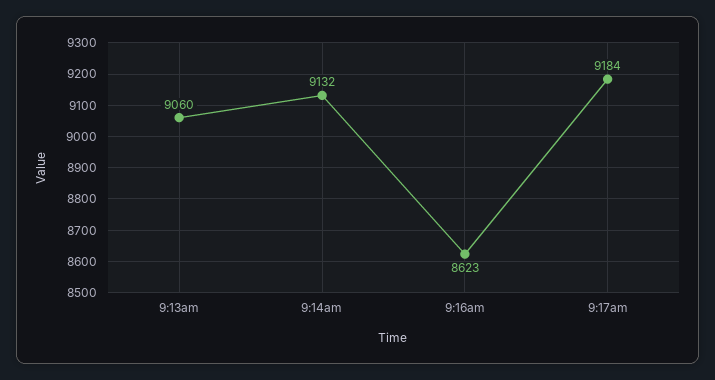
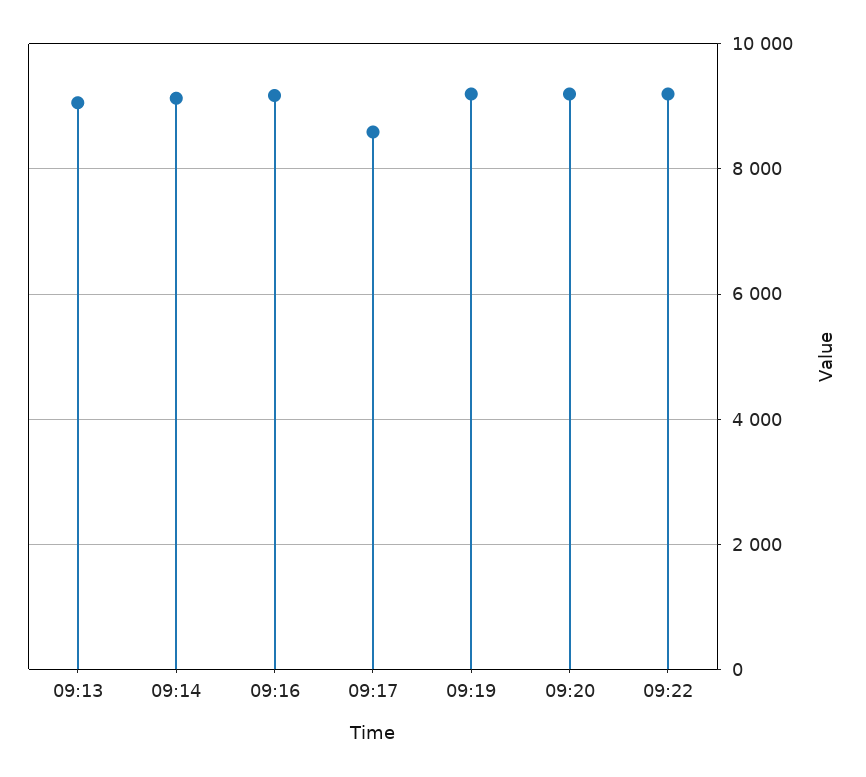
9:16am: 8623 -> 9200
9:17am: 9184 -> 8600
09:19: none -> 9200
09:20: none -> 9200
09:22: none -> 9200

